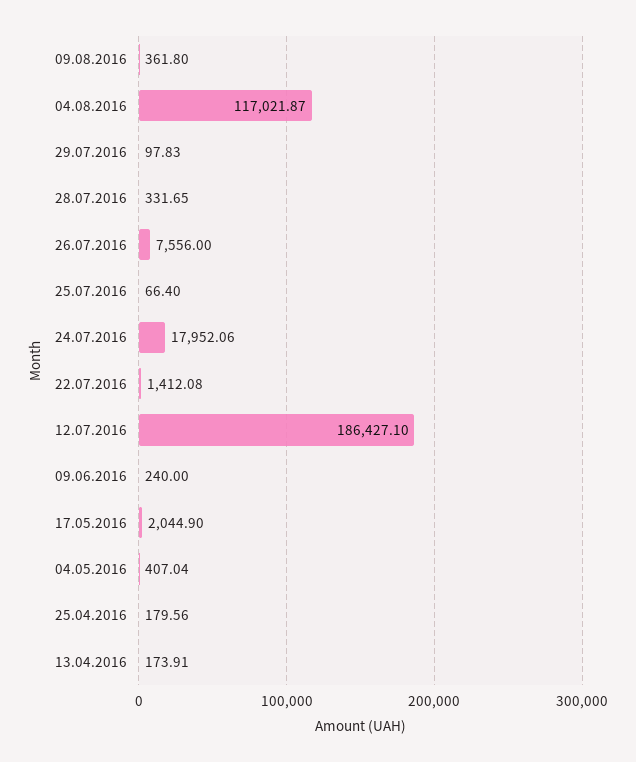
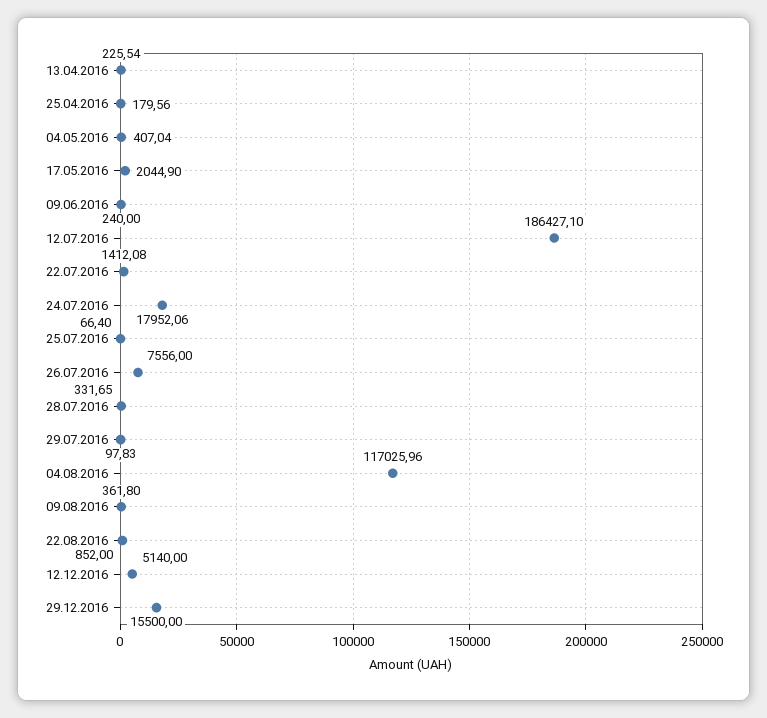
04.08.2016: 117021.87 -> 117025.96
13.04.2016: 173.91 -> 225.54
22.08.2016: none -> 852
12.12.2016: none -> 5140
29.12.2016: none -> 15500

